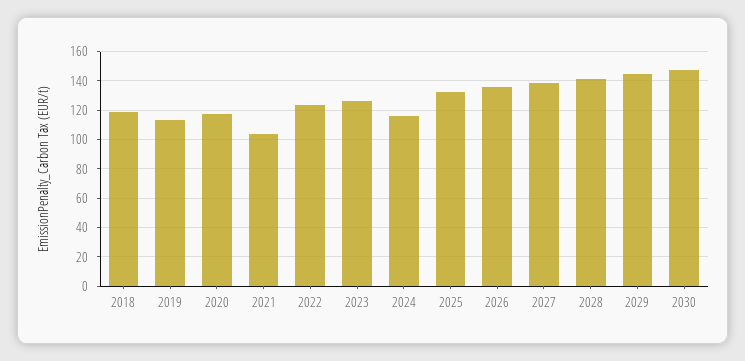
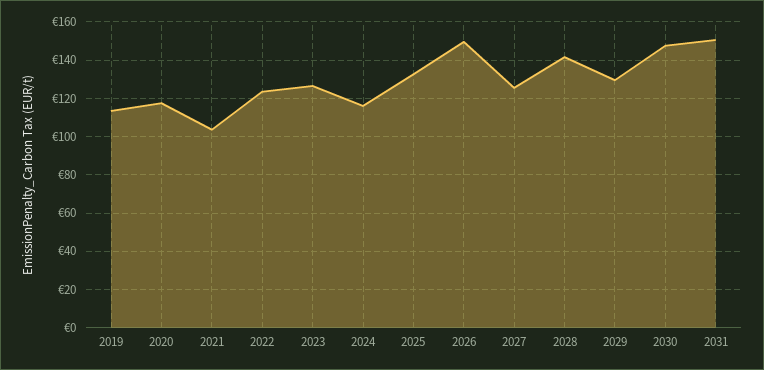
2018: 120 -> none
2026: 135 -> 150
2027: 140 -> 125
2029: 145 -> 130
2031: none -> 150

